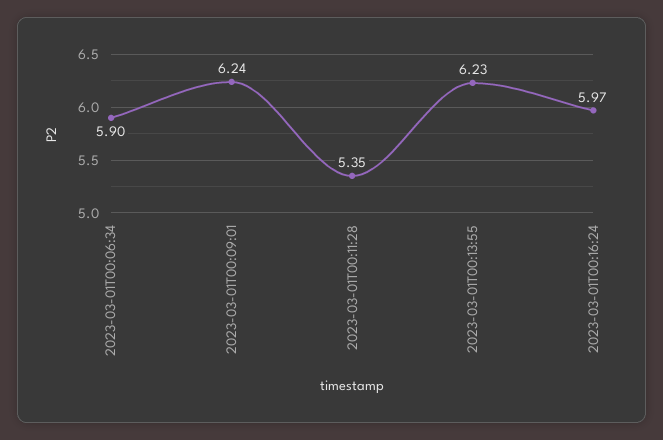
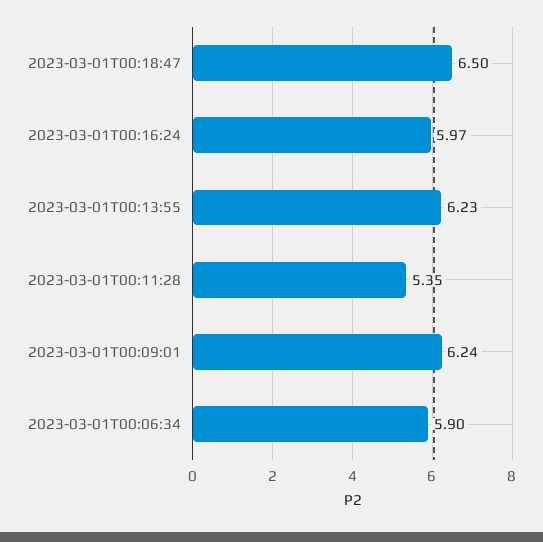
2023-03-01T00:18:47: none -> 6.5

